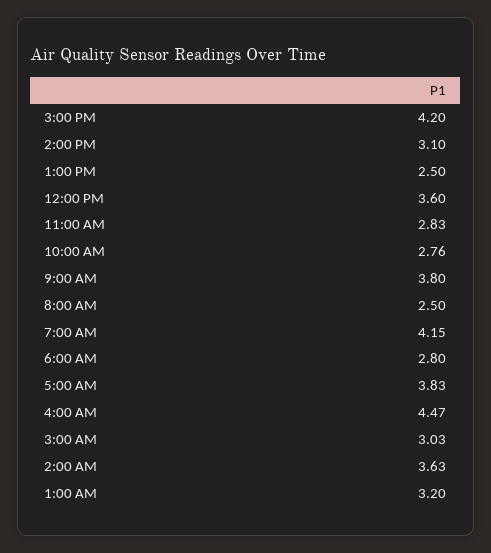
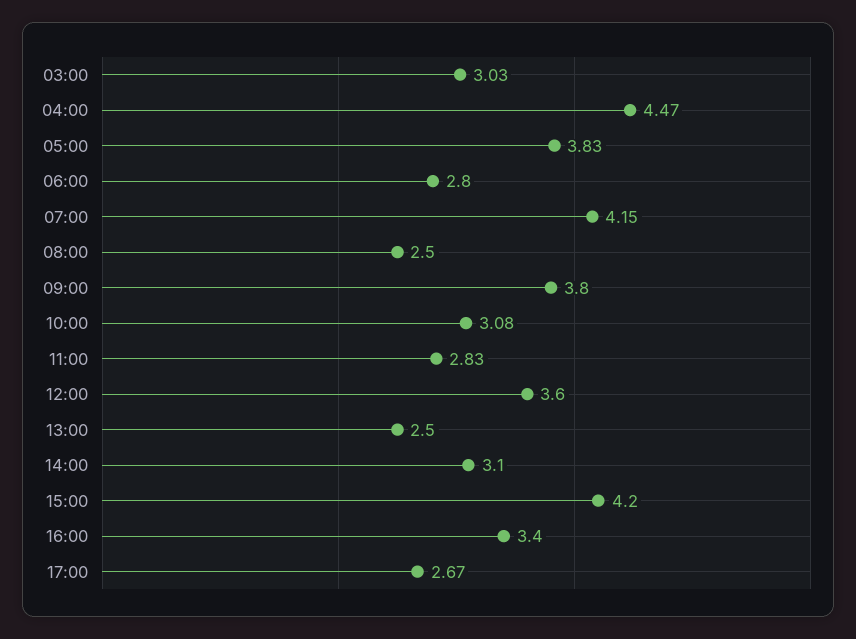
10:00 AM: 2.76 -> 3.08
2:00 AM: 3.63 -> none
1:00 AM: 3.2 -> none
16:00: none -> 3.4
17:00: none -> 2.67

